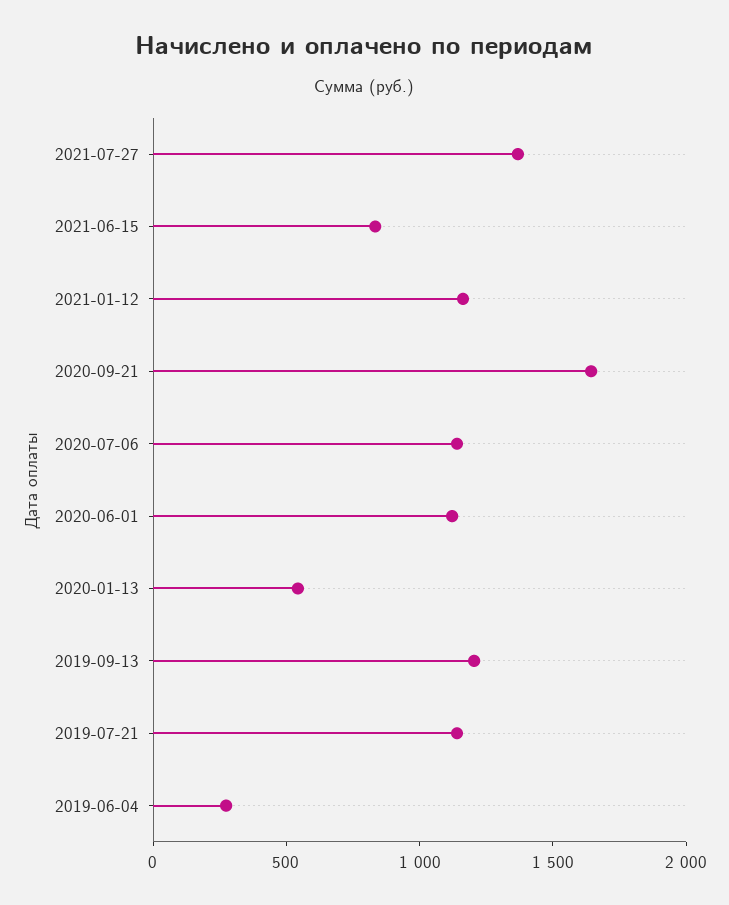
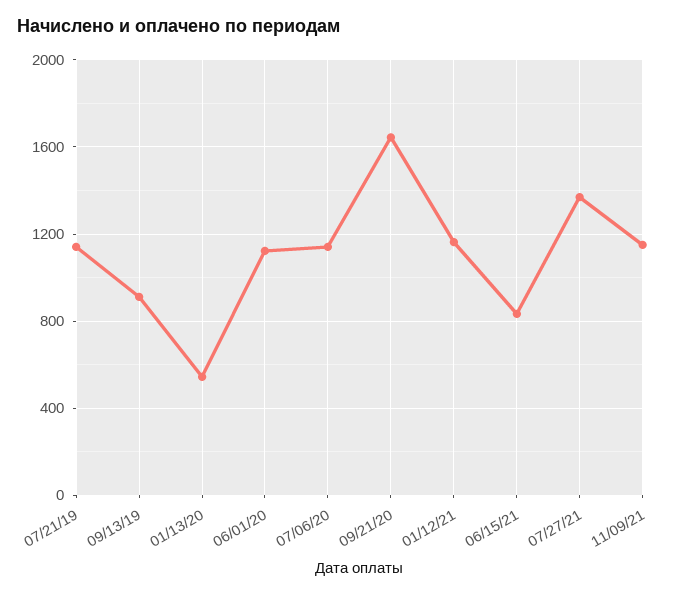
2019-09-13: 1200 -> 900
2019-06-04: 300 -> none
11/09/21: none -> 1150

